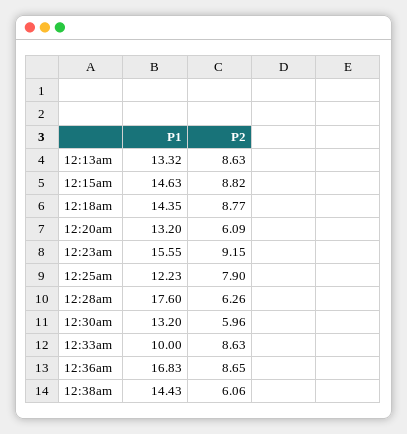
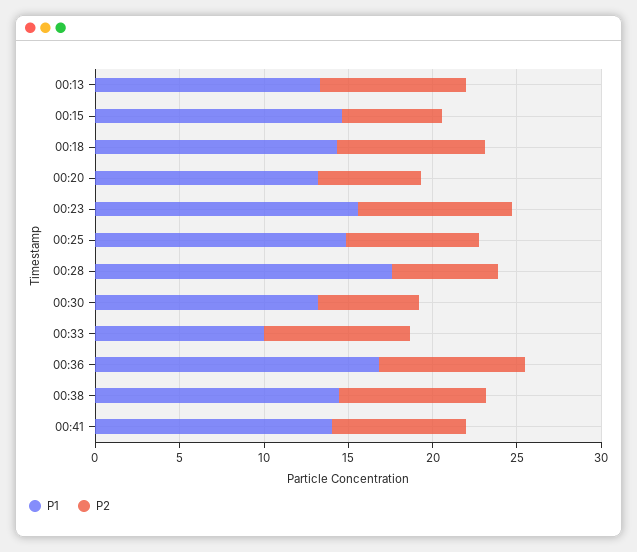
P2, 12:15am: 8.82 -> 6
P1, 12:25am: 12.23 -> 15
P2, 12:38am: 6.06 -> 9
P1, 00:41: none -> 14
P2, 00:41: none -> 8

